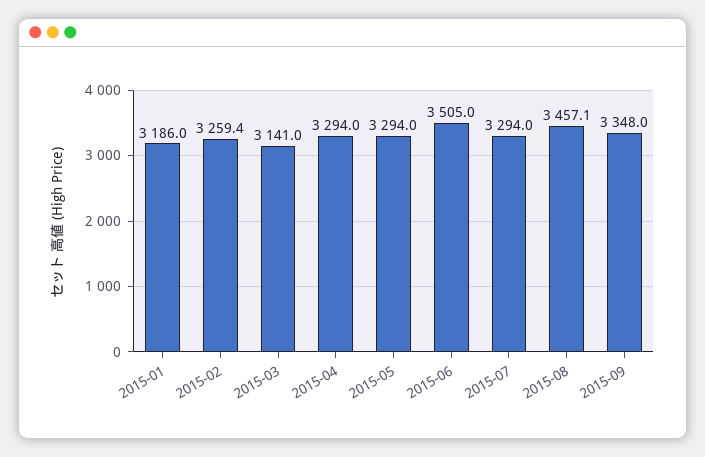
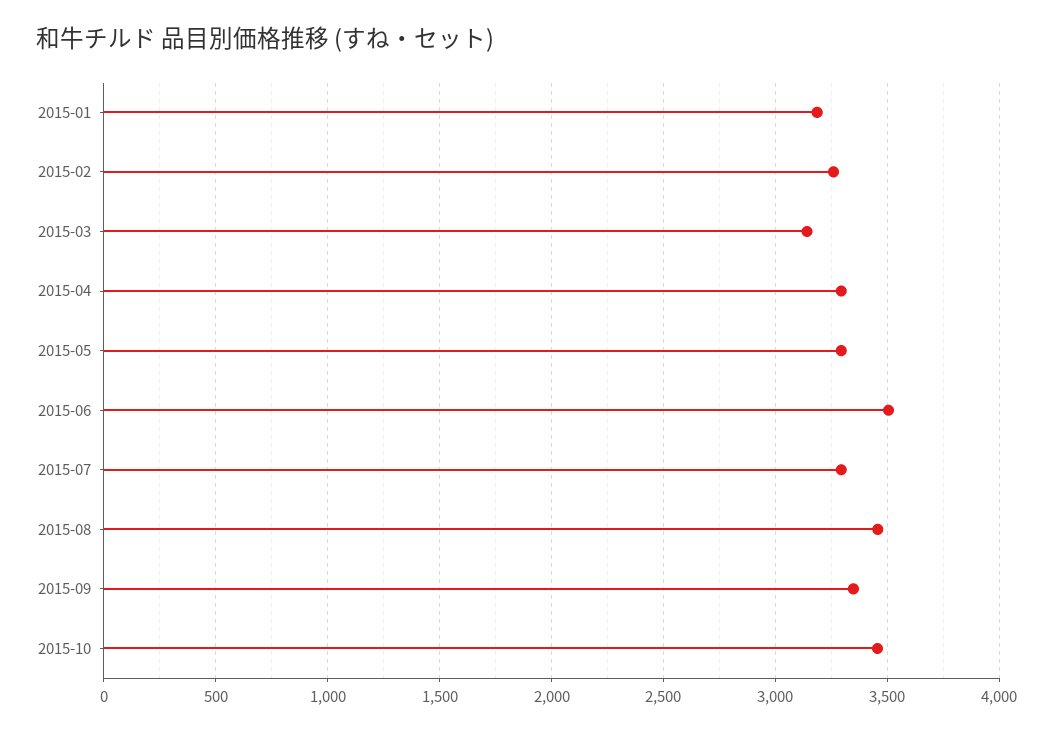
2015-10: none -> 3450

